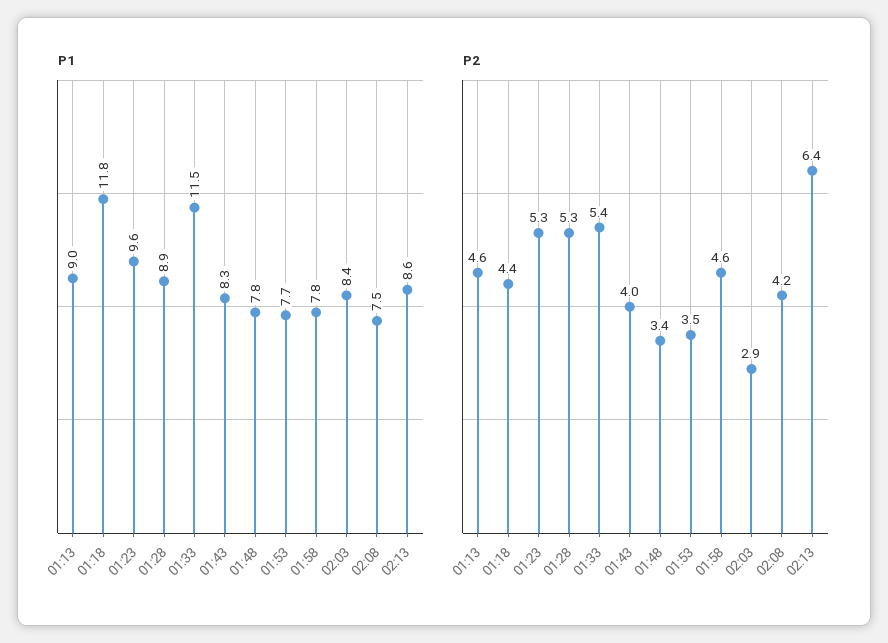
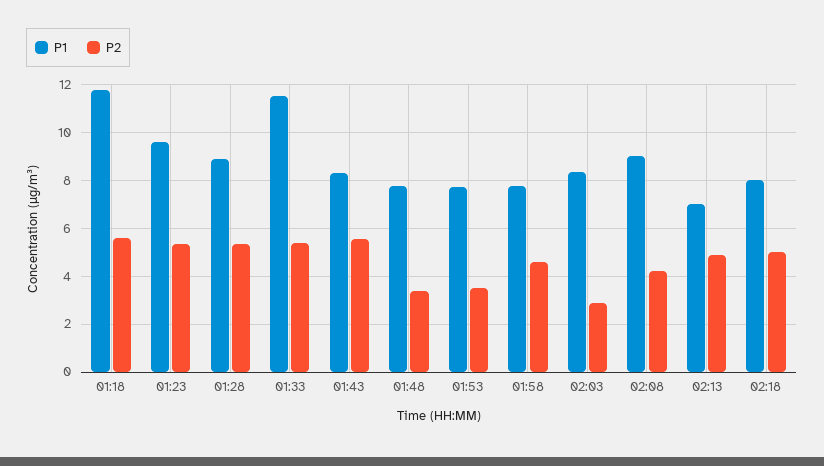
P1, 01:13: 9 -> none
P1, 02:08: 7.5 -> 9
P1, 02:13: 8.6 -> 7
P2, 01:13: 4.6 -> none
P2, 01:18: 4.4 -> 5.5
P2, 01:43: 4 -> 5.5
P2, 02:13: 6.4 -> 5
P1, 02:18: none -> 8
P2, 02:18: none -> 5

